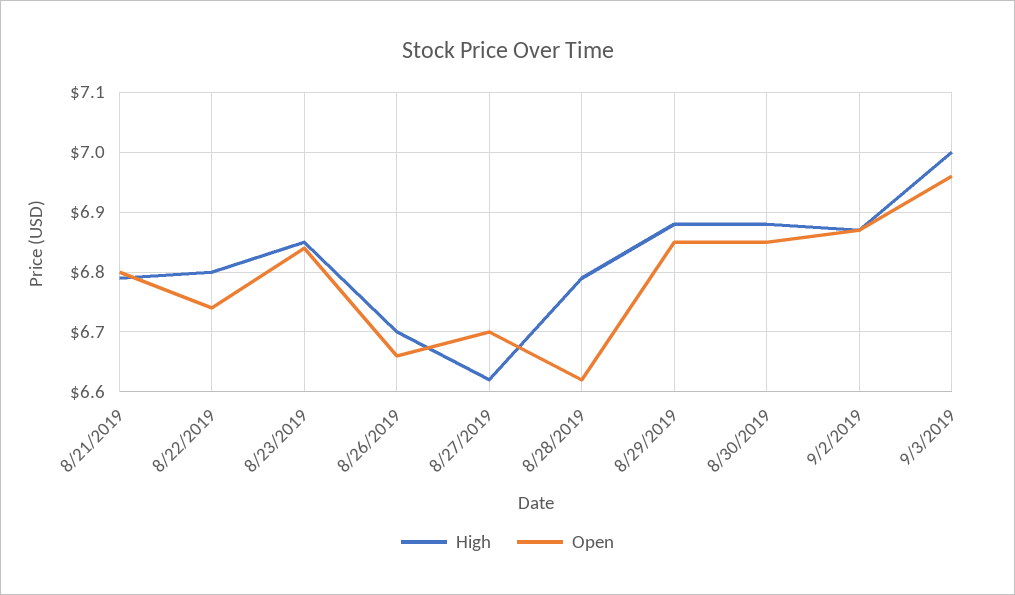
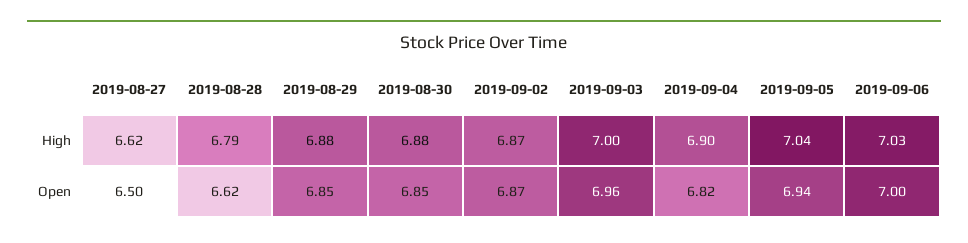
High, 8/21/2019: 6.8 -> none
Open, 8/21/2019: 6.8 -> none
High, 8/22/2019: 6.8 -> none
Open, 8/22/2019: 6.75 -> none
High, 8/23/2019: 6.85 -> none
Open, 8/23/2019: 6.85 -> none
High, 8/26/2019: 6.7 -> none
Open, 8/26/2019: 6.65 -> none
Open, 8/27/2019: 6.7 -> 6.5
High, 2019-09-04: none -> 6.9
High, 2019-09-05: none -> 7.04
High, 2019-09-06: none -> 7.03
Open, 2019-09-04: none -> 6.82
Open, 2019-09-05: none -> 6.94
Open, 2019-09-06: none -> 7

